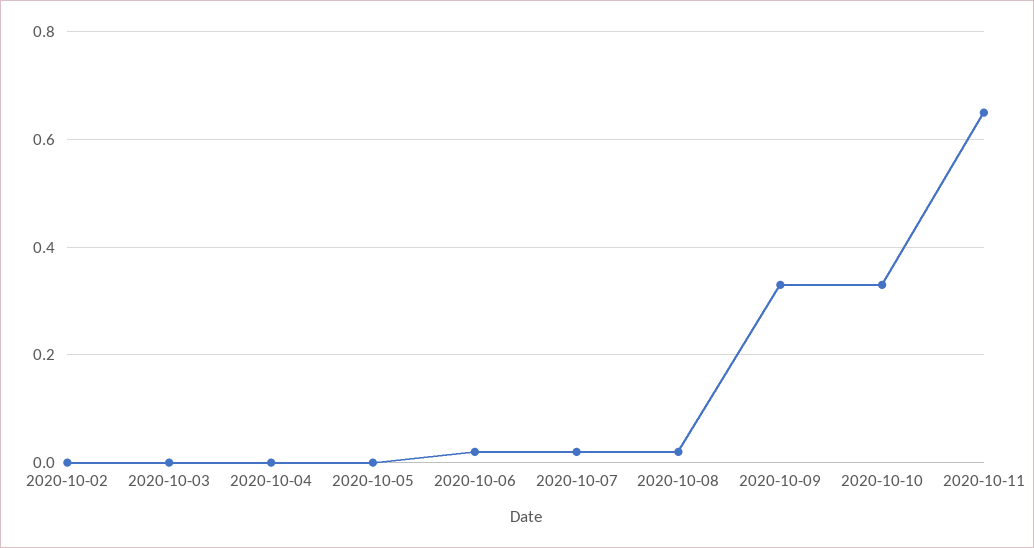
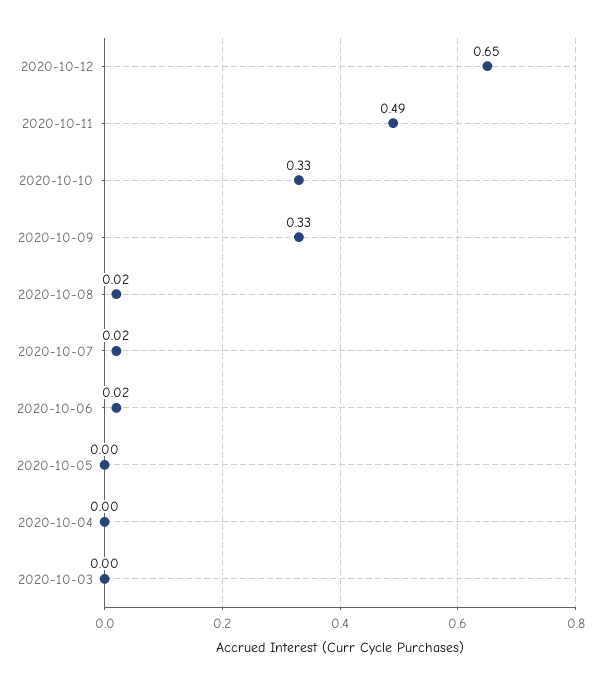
2020-10-02: 0 -> none
2020-10-11: 0.65 -> 0.49
2020-10-12: none -> 0.65

